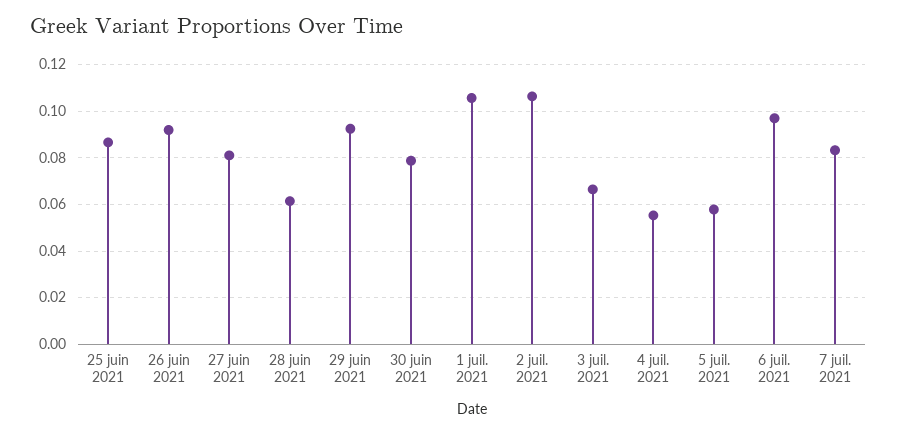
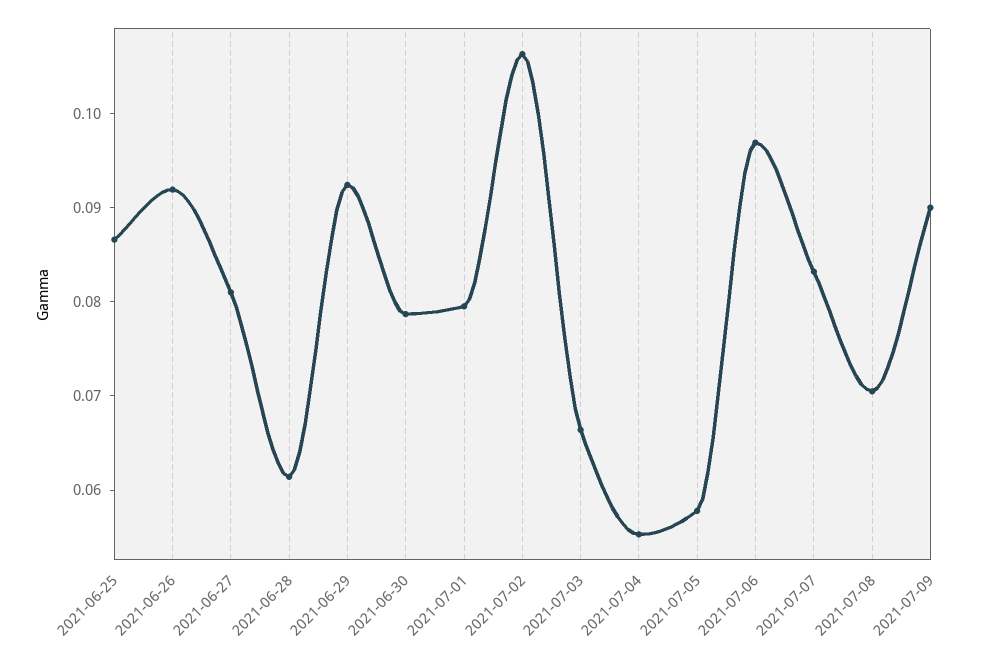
1 juil. 2021: 0.105 -> 0.08
2021-07-08: none -> 0.07
2021-07-09: none -> 0.09

